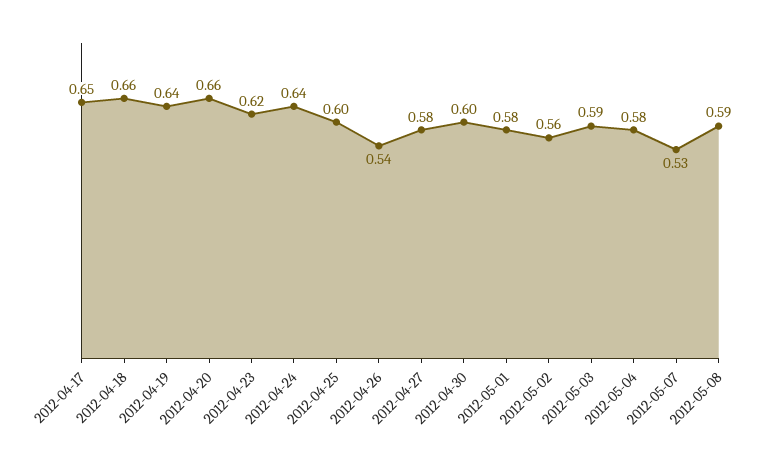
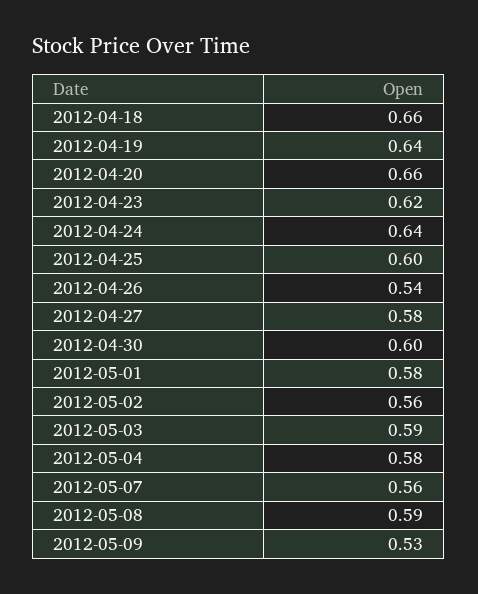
2012-04-17: 0.65 -> none
2012-05-07: 0.53 -> 0.56
2012-05-09: none -> 0.53

